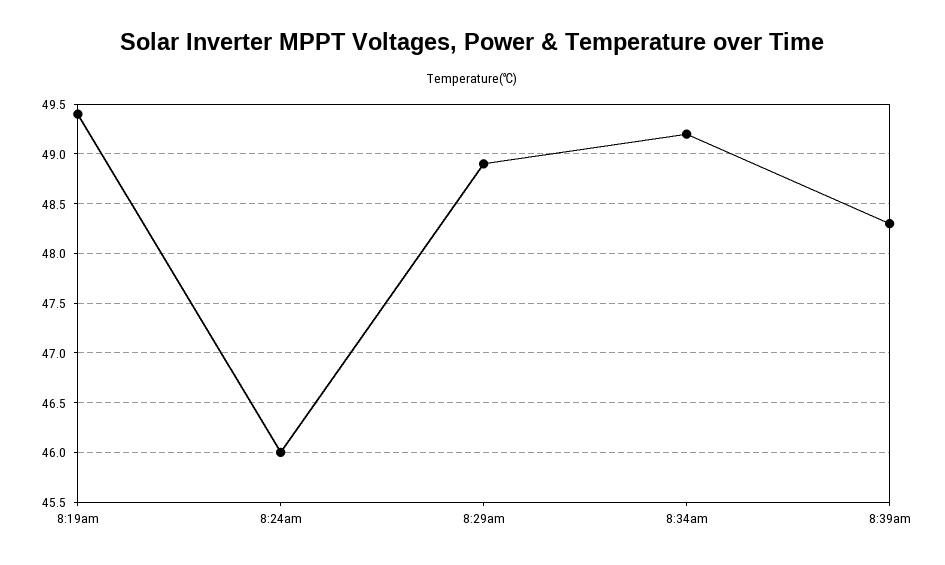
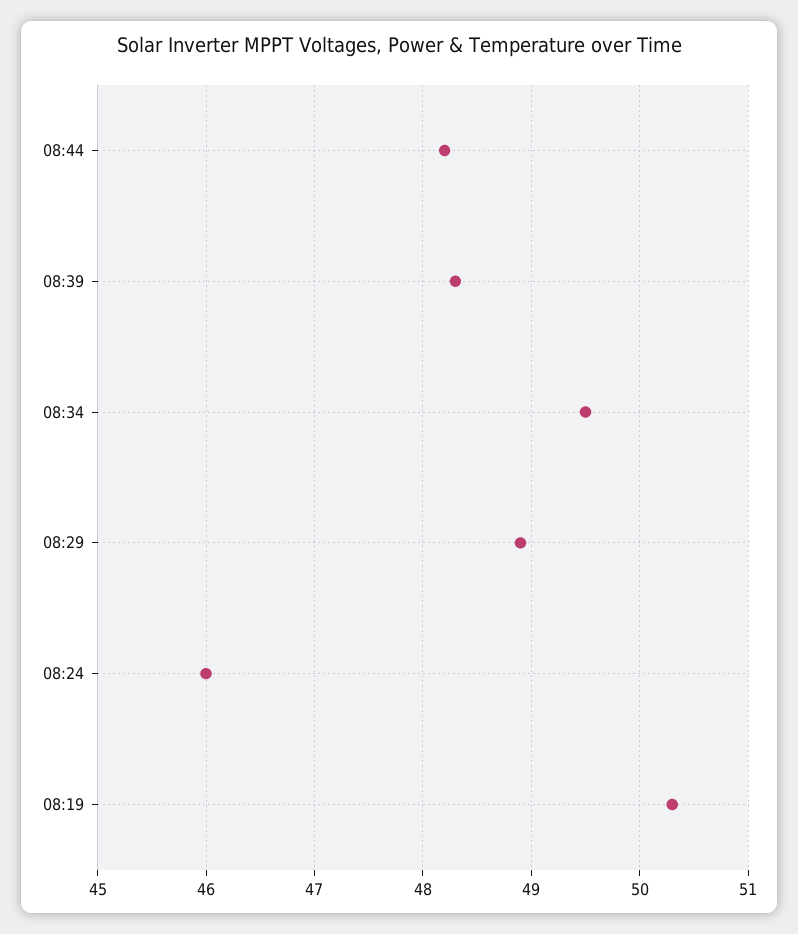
8:19am: 49.4 -> 50.3
8:34am: 49.2 -> 49.5
08:44: none -> 48.2

